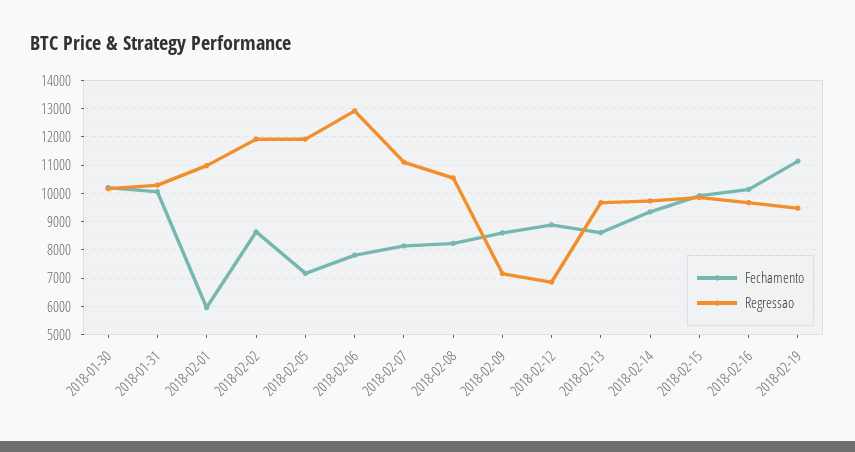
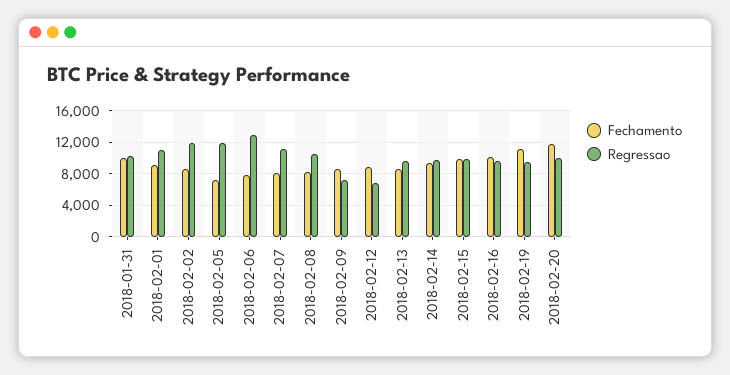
Fechamento, 2018-01-30: 10250 -> none
Regressao, 2018-01-30: 10250 -> none
Fechamento, 2018-02-01: 6000 -> 9000
Fechamento, 2018-02-20: none -> 12000
Regressao, 2018-02-20: none -> 10000

